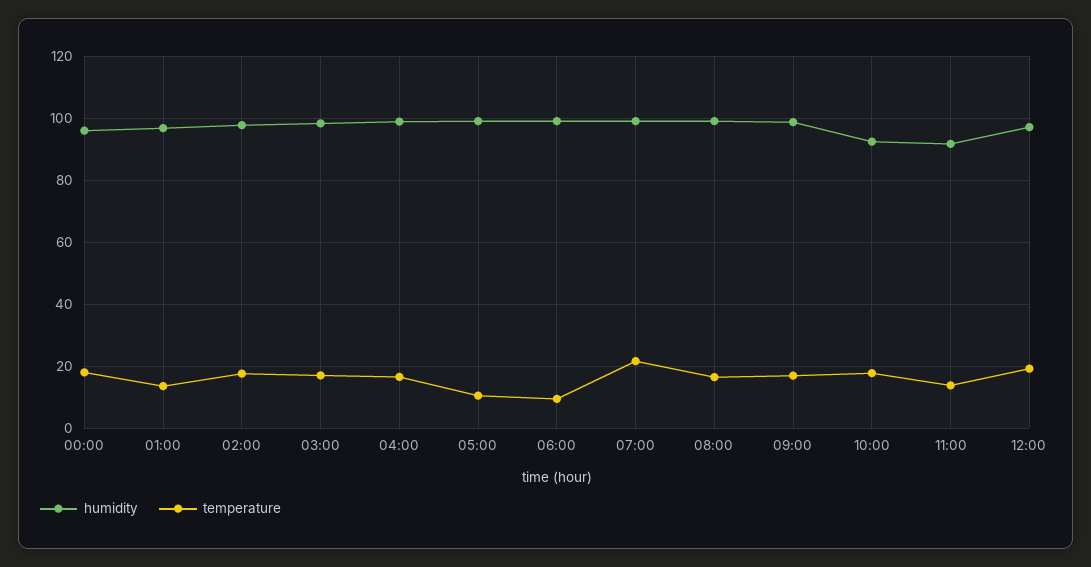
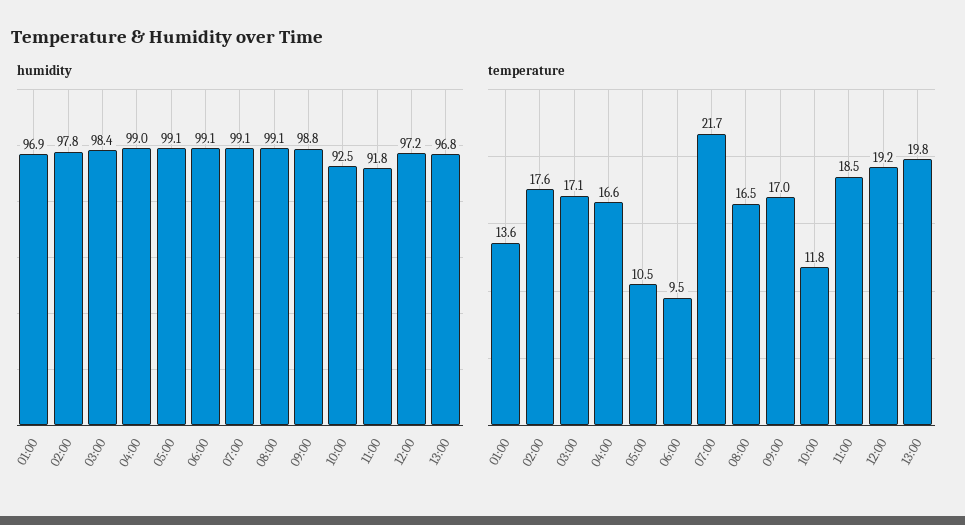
humidity, 00:00: 96 -> none
temperature, 00:00: 18 -> none
temperature, 10:00: 18 -> 11.8
temperature, 11:00: 14 -> 18.5
humidity, 13:00: none -> 96.8
temperature, 13:00: none -> 19.8

